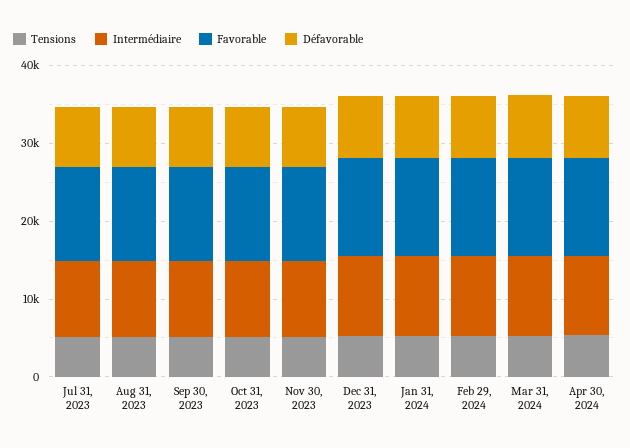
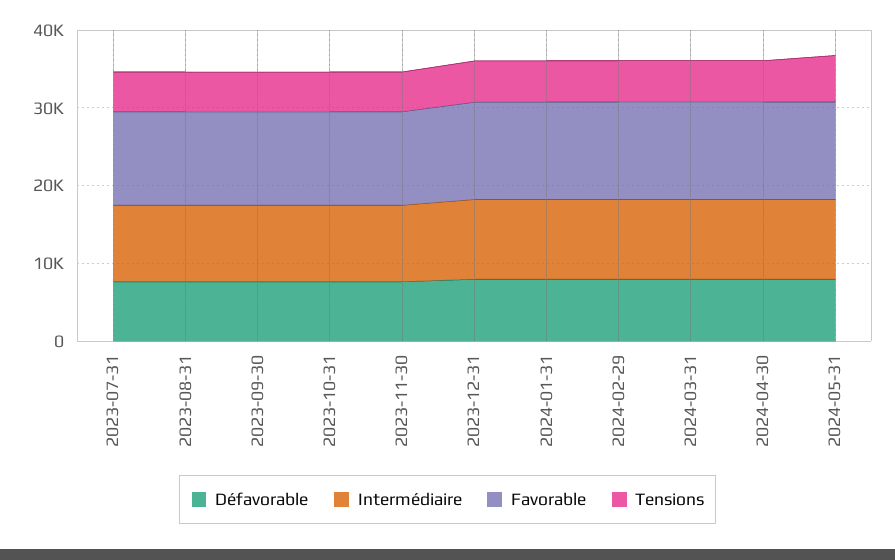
Défavorable, 2024-05-31: none -> 8000
Intermédiaire, 2024-05-31: none -> 10000
Favorable, 2024-05-31: none -> 12000
Tensions, 2024-05-31: none -> 6000

